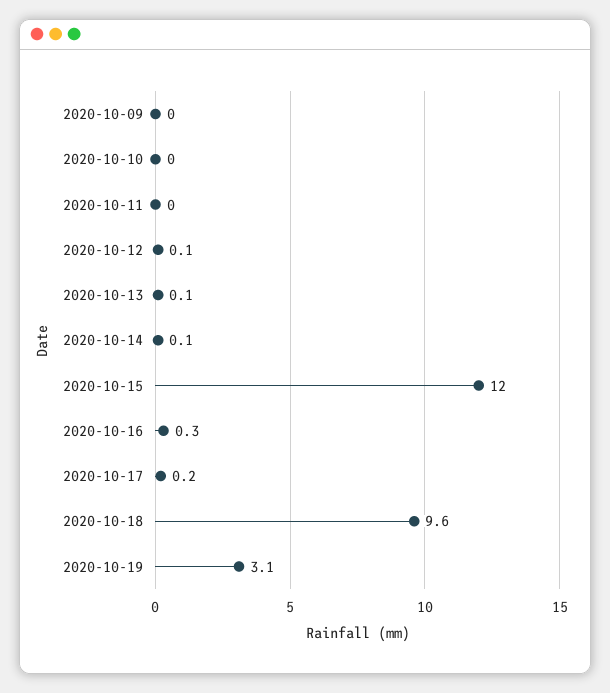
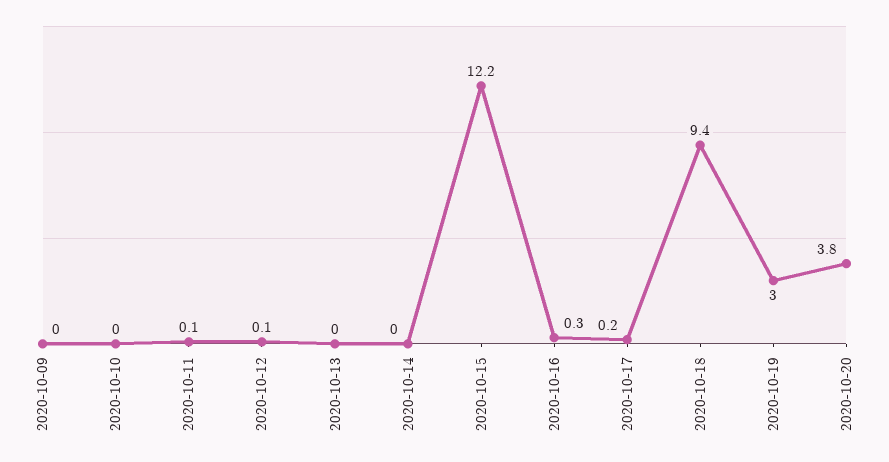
2020-10-11: 0 -> 0.1
2020-10-13: 0.1 -> 0
2020-10-14: 0.1 -> 0
2020-10-15: 12 -> 12.2
2020-10-18: 9.6 -> 9.4
2020-10-19: 3.1 -> 3
2020-10-20: none -> 3.8

